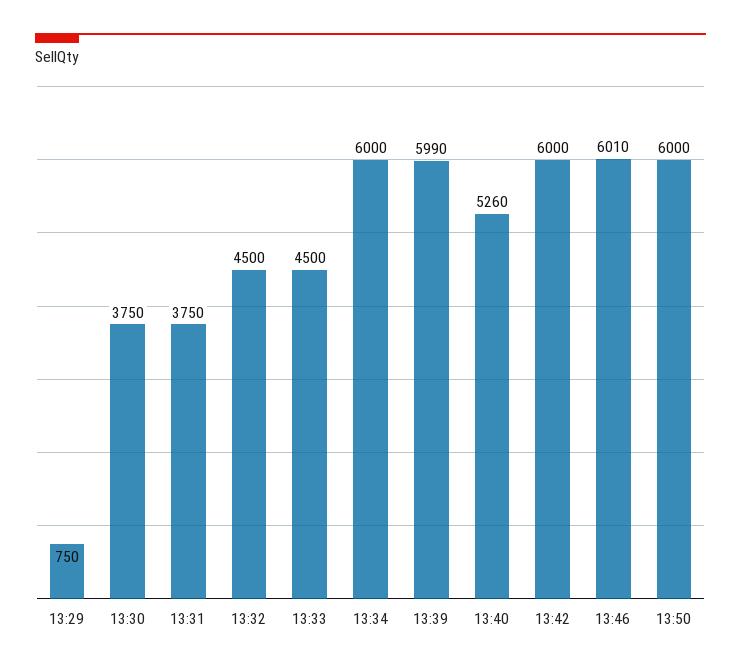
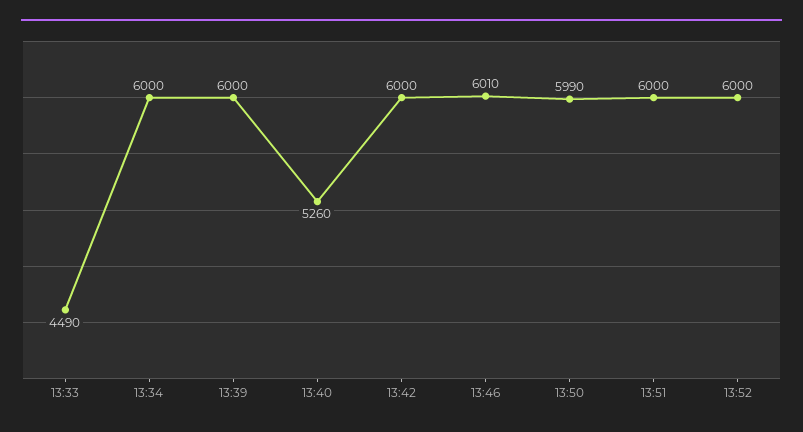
13:29: 750 -> none
13:30: 3750 -> none
13:31: 3750 -> none
13:32: 4500 -> none
13:33: 4500 -> 4490
13:39: 5990 -> 6000
13:50: 6000 -> 5990
13:51: none -> 6000
13:52: none -> 6000

